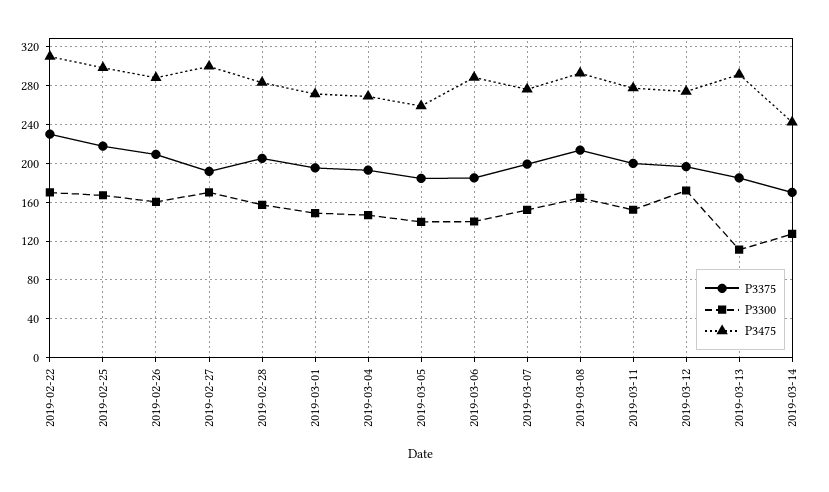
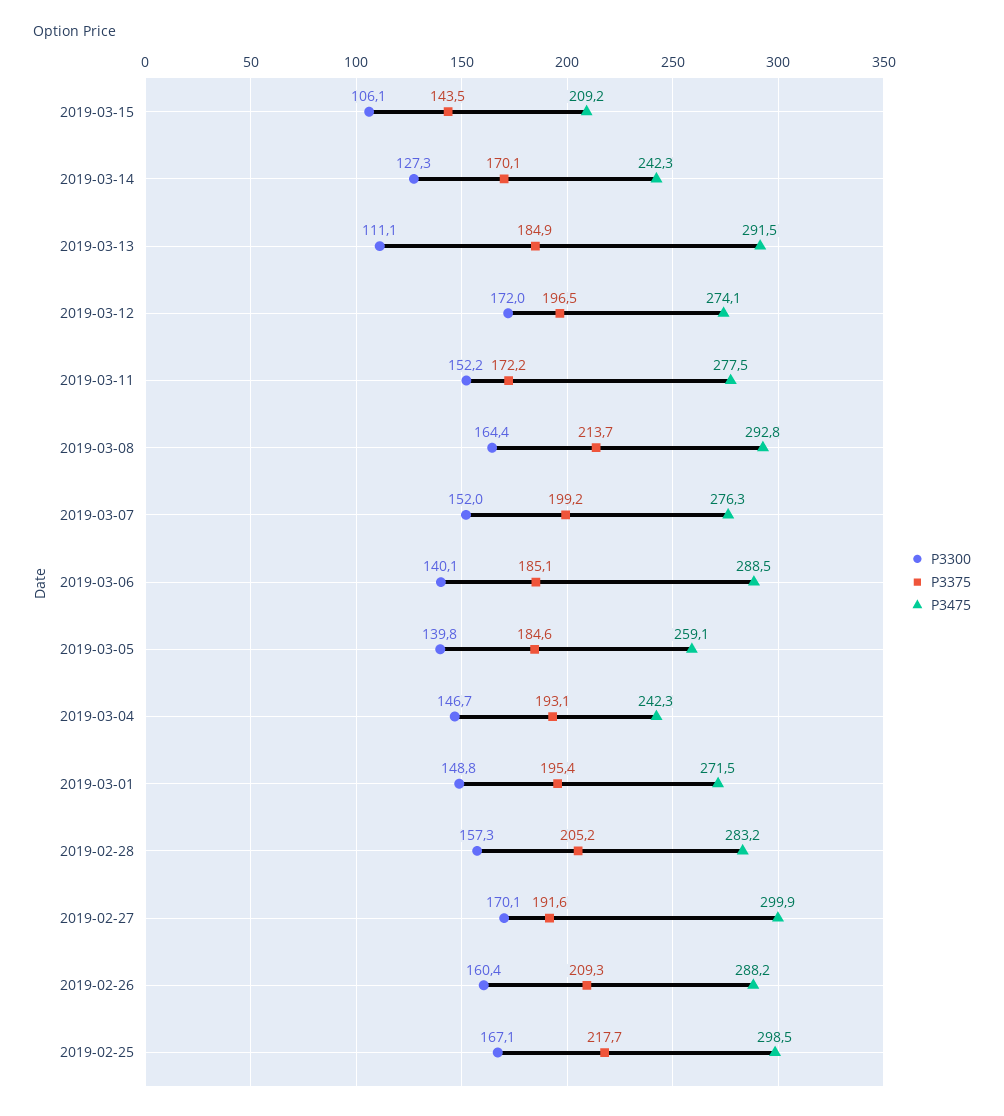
P3375, 2019-02-22: 230 -> none
P3300, 2019-02-22: 170 -> none
P3475, 2019-02-22: 310 -> none
P3475, 2019-03-04: 270 -> 242.3
P3375, 2019-03-11: 200 -> 172.2
P3300, 2019-03-15: none -> 106.1
P3375, 2019-03-15: none -> 143.5
P3475, 2019-03-15: none -> 209.2

